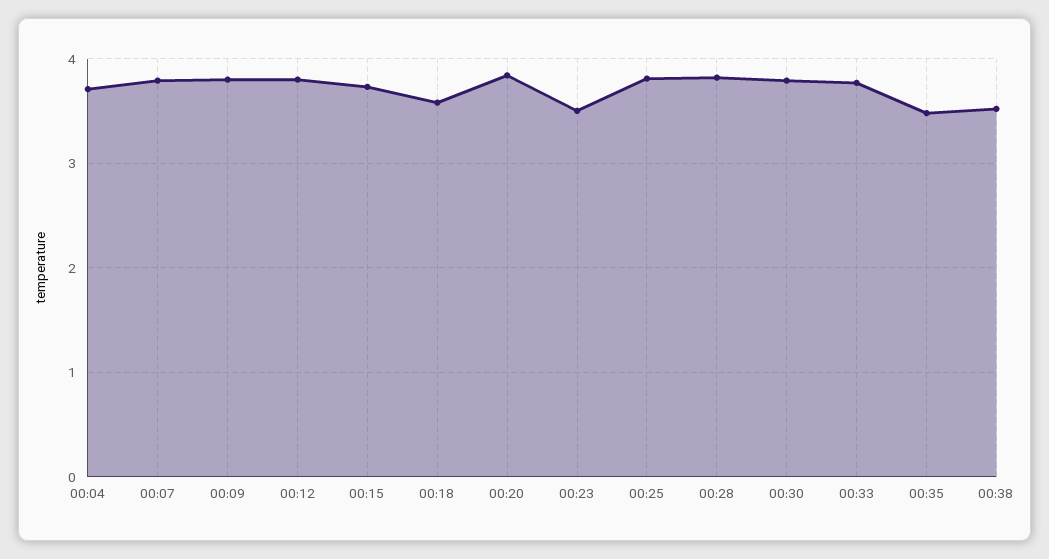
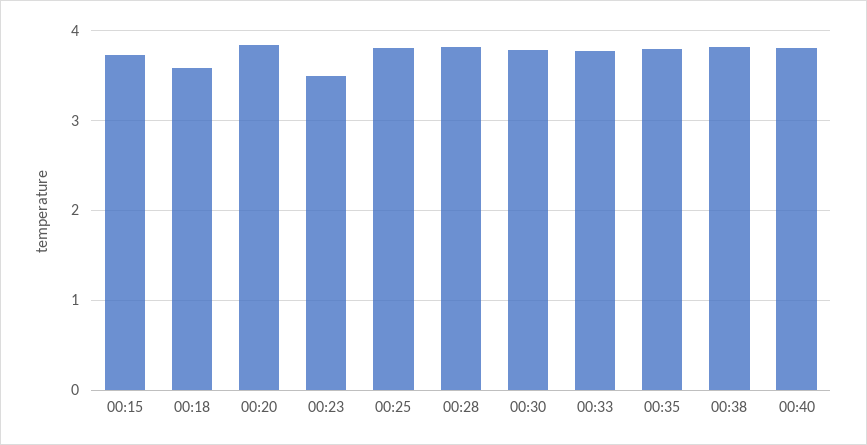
00:04: 3.7 -> none
00:07: 3.8 -> none
00:09: 3.8 -> none
00:12: 3.8 -> none
00:35: 3.5 -> 3.8
00:38: 3.5 -> 3.8
00:40: none -> 3.8

